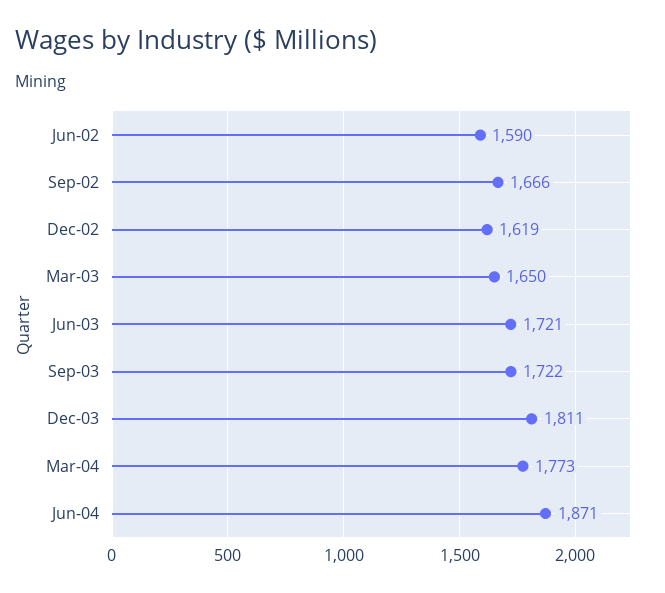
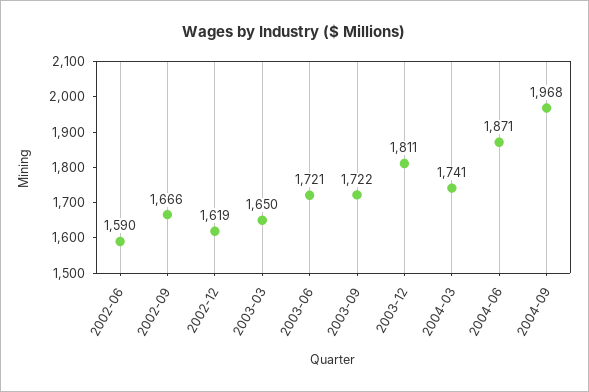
Mar-04: 1773 -> 1741
2004-09: none -> 1968

